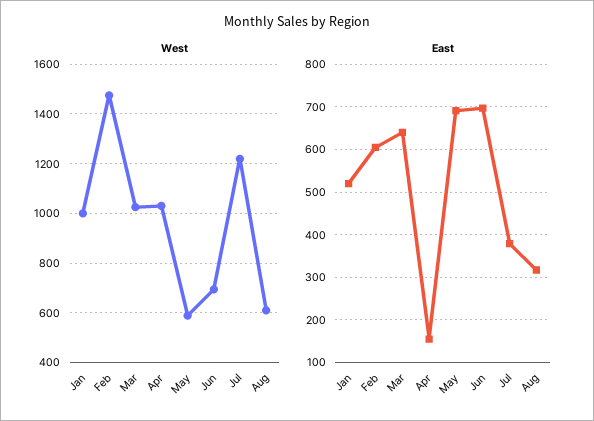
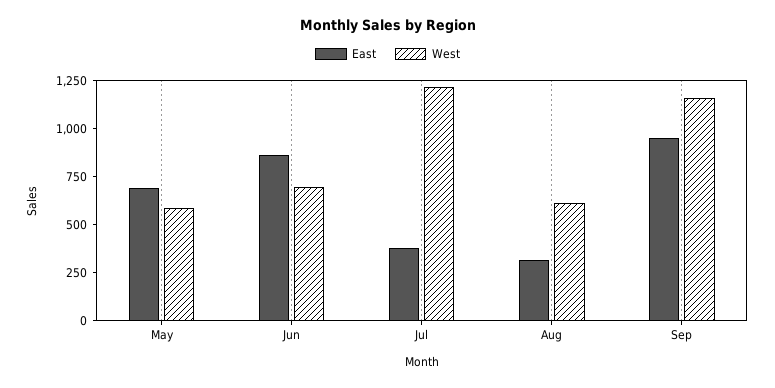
West, Jan: 1000 -> none
West, Feb: 1475 -> none
West, Mar: 1025 -> none
West, Apr: 1025 -> none
East, Jan: 520 -> none
East, Feb: 600 -> none
East, Mar: 640 -> none
East, Apr: 160 -> none
East, Jun: 700 -> 850
East, Sep: none -> 950
West, Sep: none -> 1150

